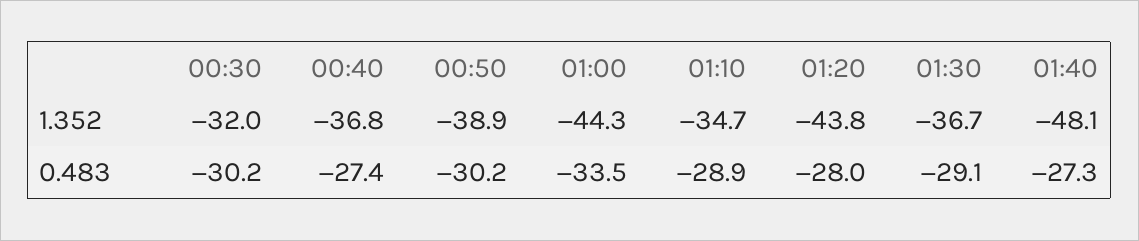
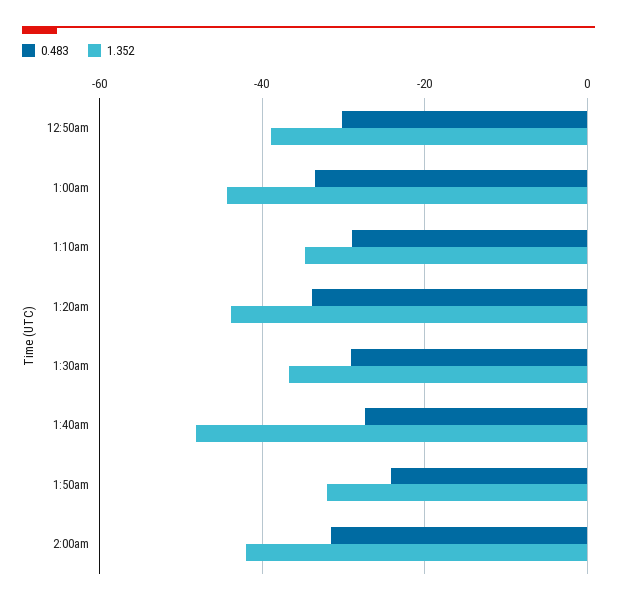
1.352, 00:30: -32 -> none
1.352, 00:40: -36.8 -> none
0.483, 00:30: -30.2 -> none
0.483, 00:40: -27.4 -> none
0.483, 01:20: -28 -> -34
0.483, 1:50am: none -> -24
1.352, 1:50am: none -> -32
0.483, 2:00am: none -> -32
1.352, 2:00am: none -> -42

